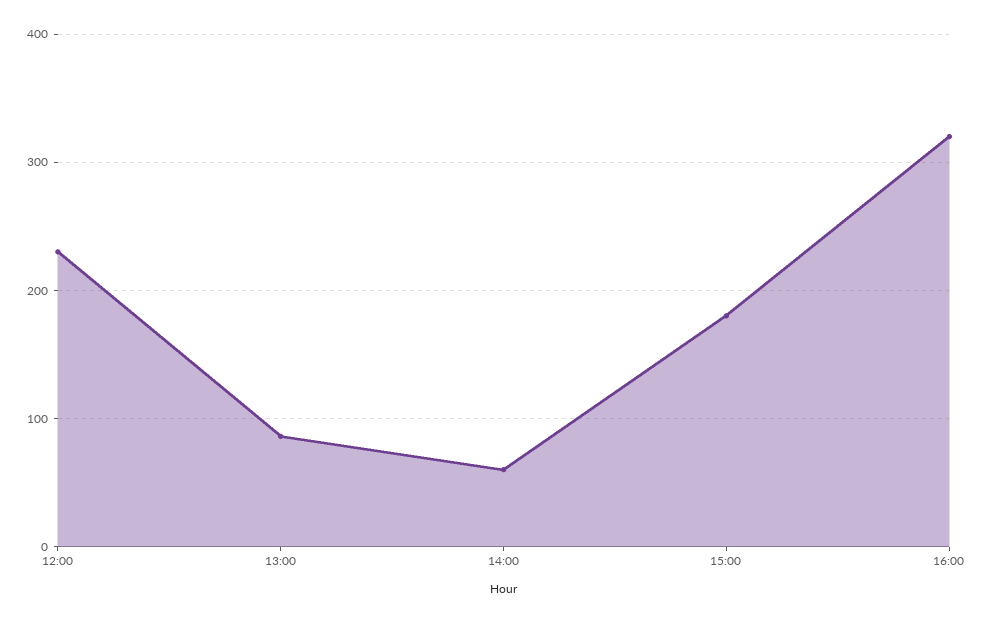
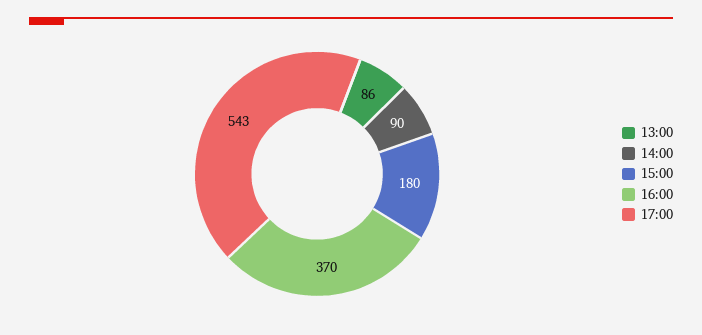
12:00: 230 -> none
14:00: 60 -> 90
16:00: 320 -> 370
17:00: none -> 543

